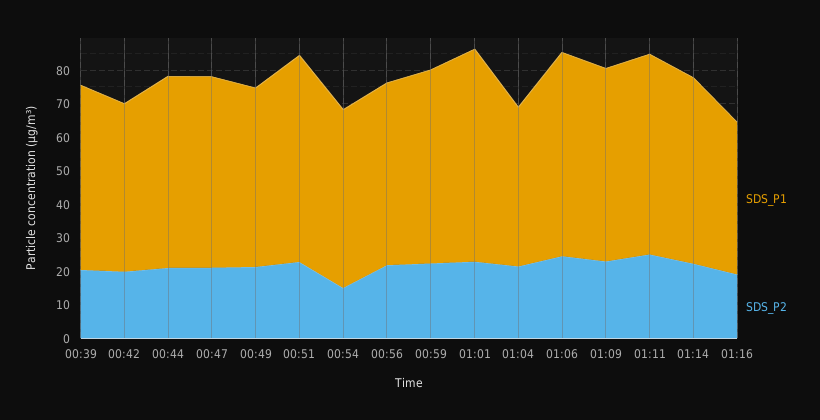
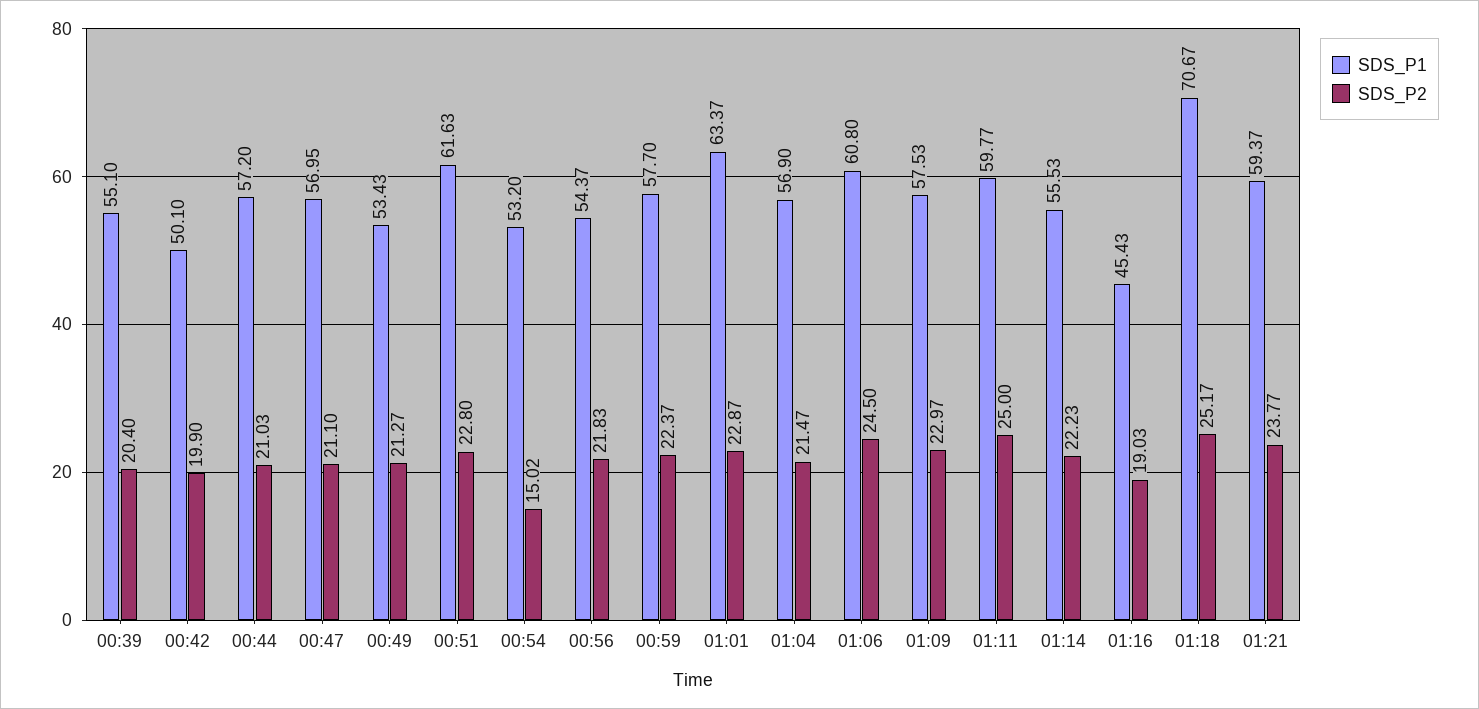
SDS_P1, 01:04: 47.5 -> 56.9
SDS_P1, 01:18: none -> 70.67
SDS_P2, 01:18: none -> 25.17
SDS_P1, 01:21: none -> 59.37
SDS_P2, 01:21: none -> 23.77

